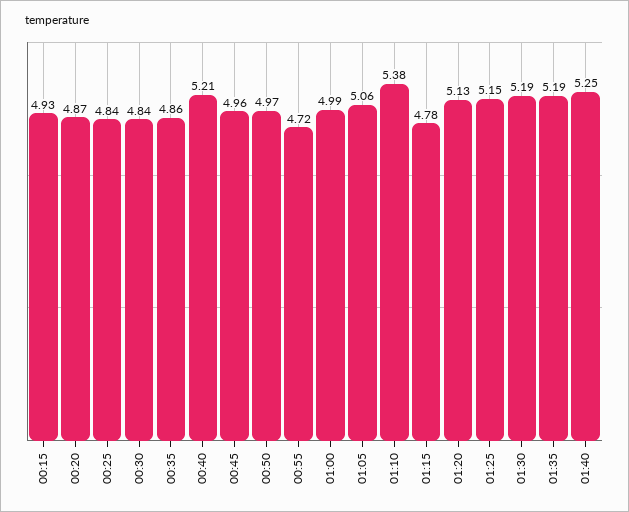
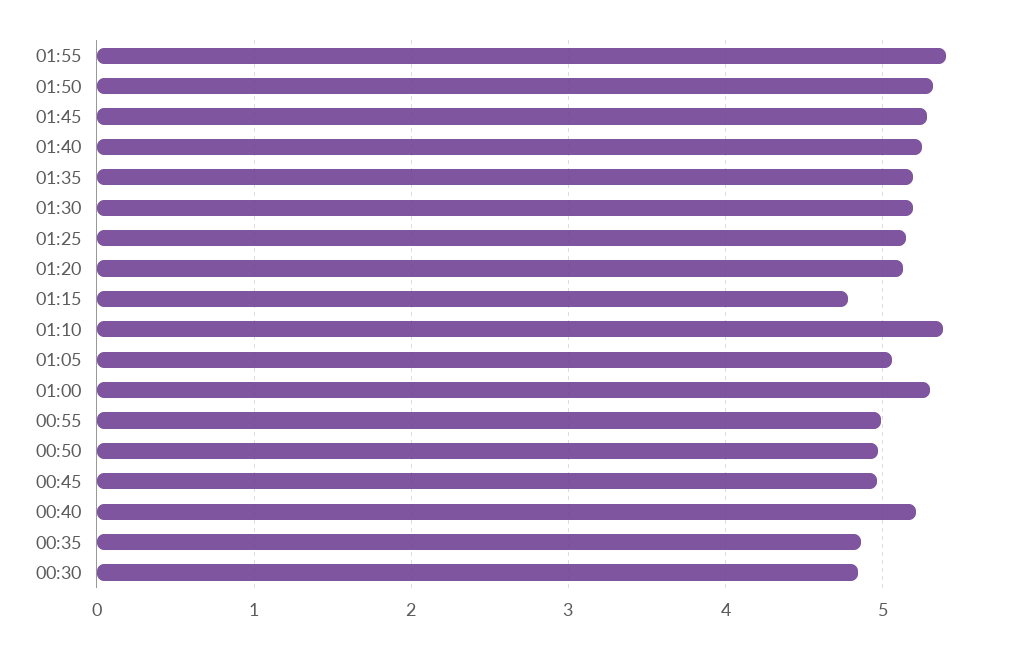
00:15: 4.93 -> none
00:20: 4.87 -> none
00:25: 4.84 -> none
00:55: 4.72 -> 5
01:00: 4.99 -> 5.3
01:55: none -> 5.4
01:50: none -> 5.3
01:45: none -> 5.3

